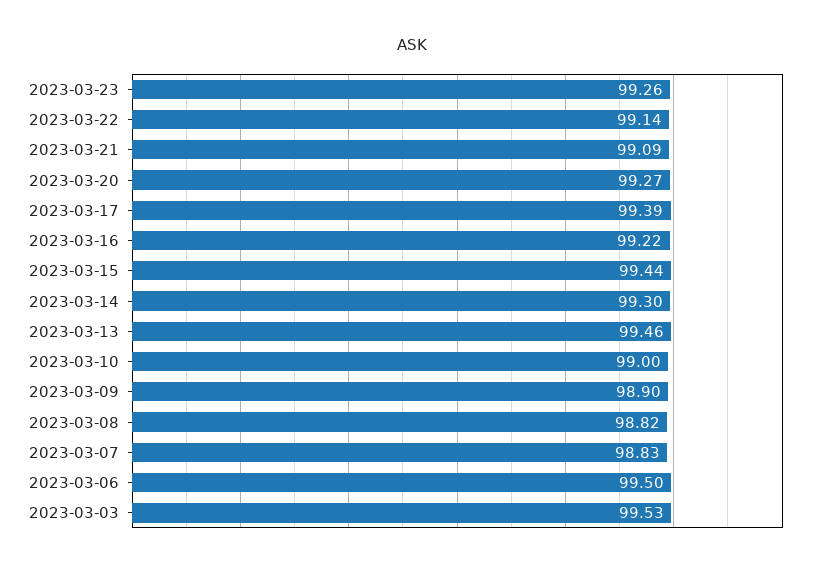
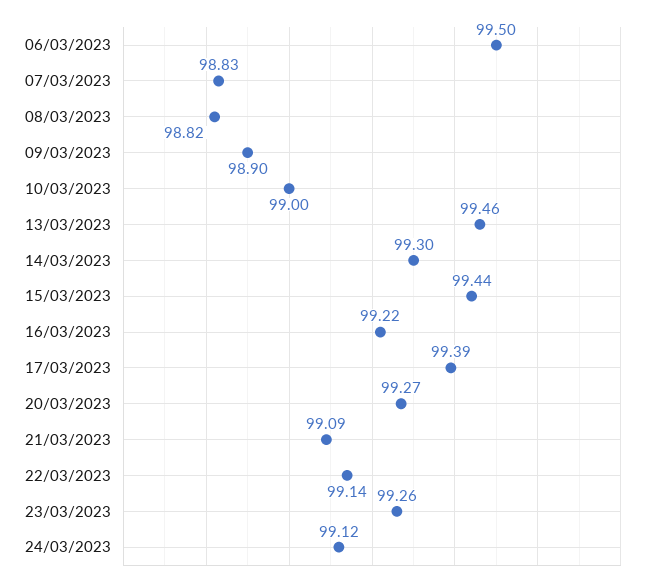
2023-03-03: 99.53 -> none
24/03/2023: none -> 99.12

